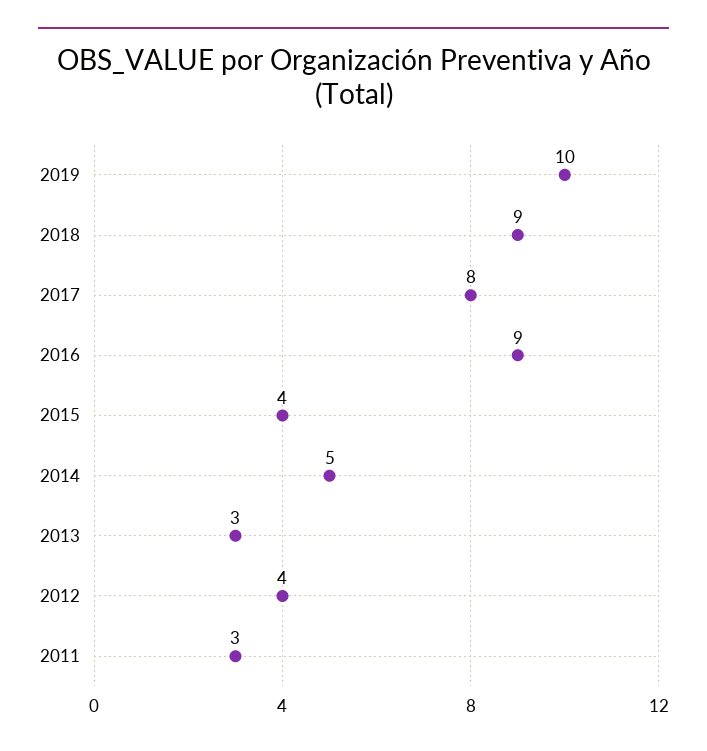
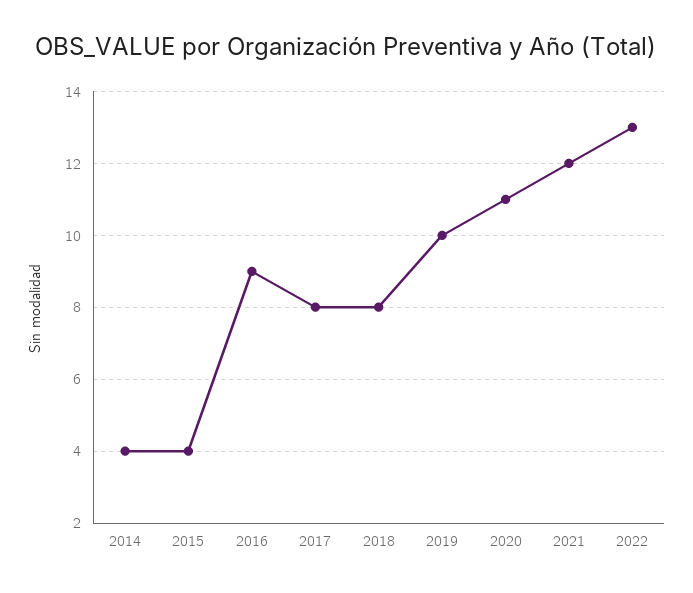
2018: 9 -> 8
2014: 5 -> 4
2013: 3 -> none
2012: 4 -> none
2011: 3 -> none
2020: none -> 11
2021: none -> 12
2022: none -> 13

